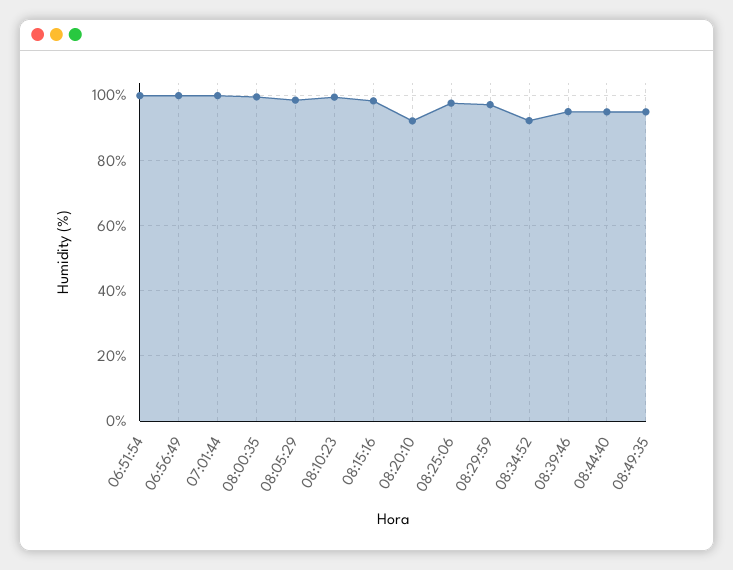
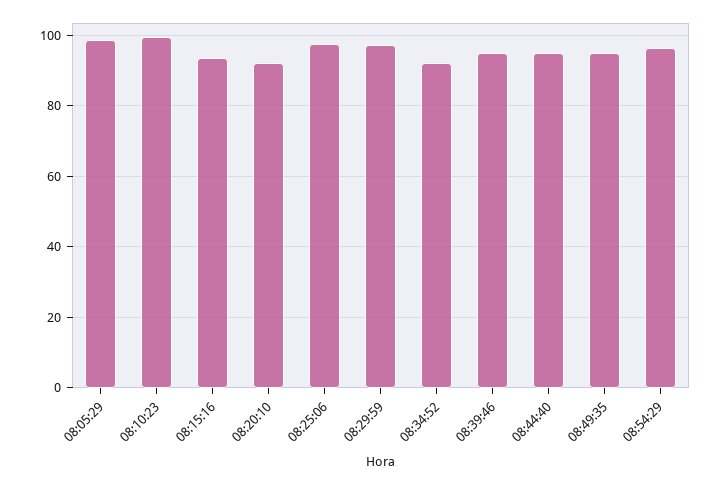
06:51:54: 100 -> none
06:56:49: 100 -> none
07:01:44: 100 -> none
08:00:35: 100 -> none
08:15:16: 98 -> 94
08:54:29: none -> 96

